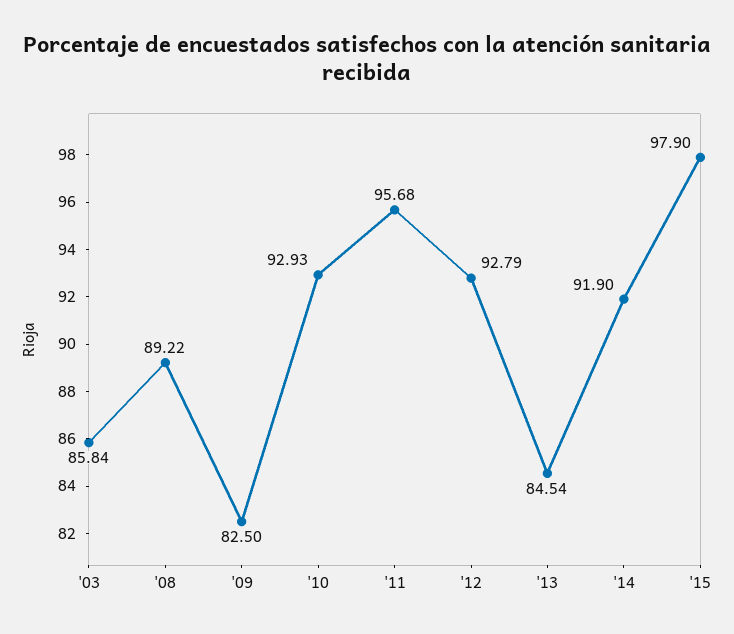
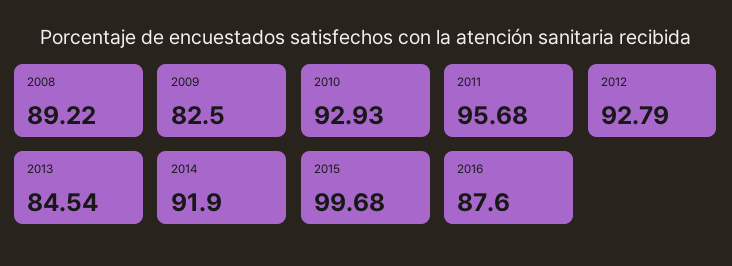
'03: 85.84 -> none
'15: 97.9 -> 99.68
2016: none -> 87.6

